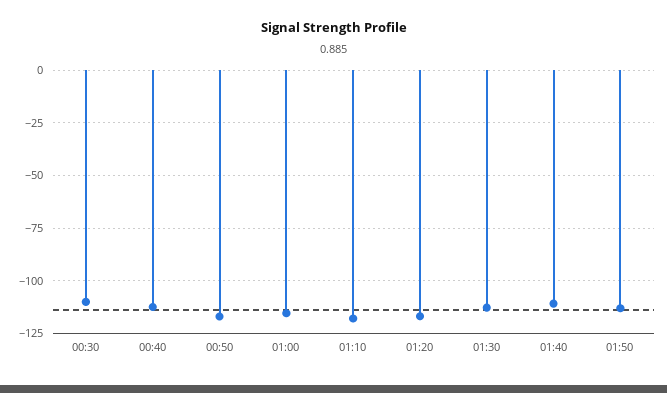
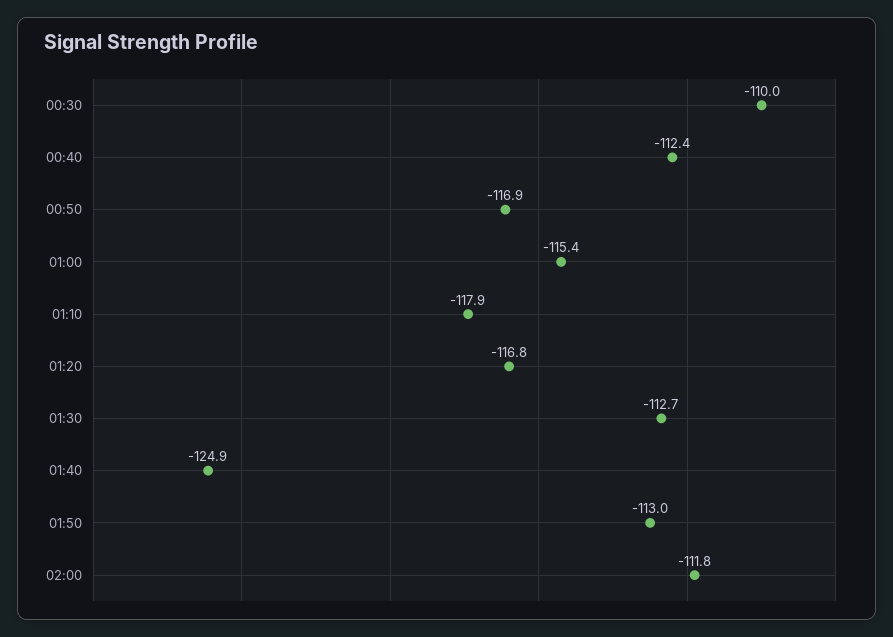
01:40: -110 -> -124.9
02:00: none -> -111.8

